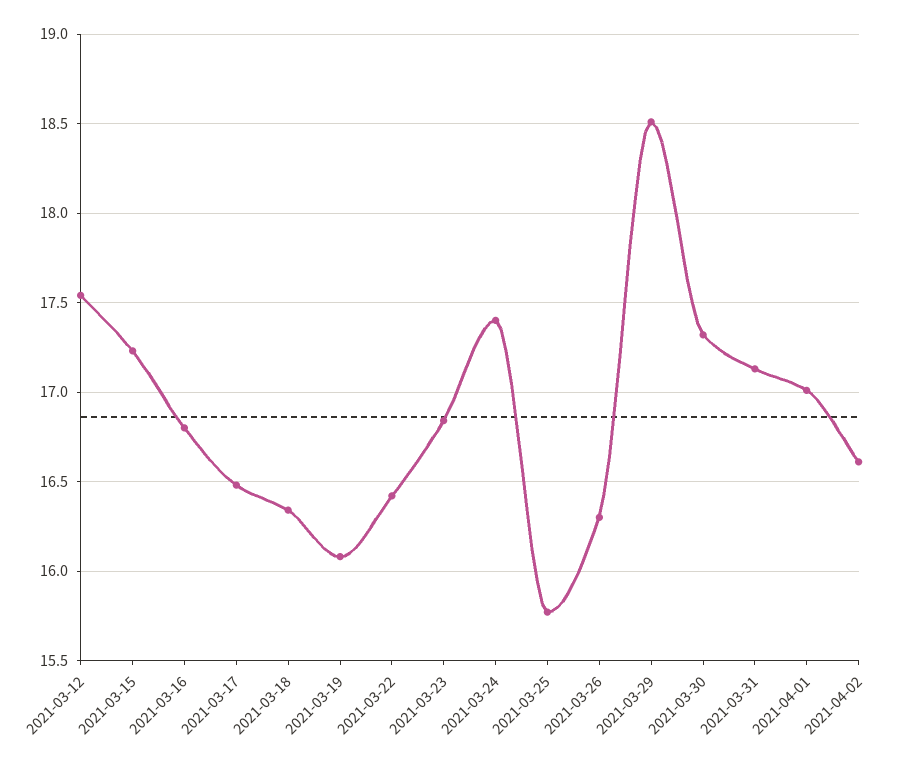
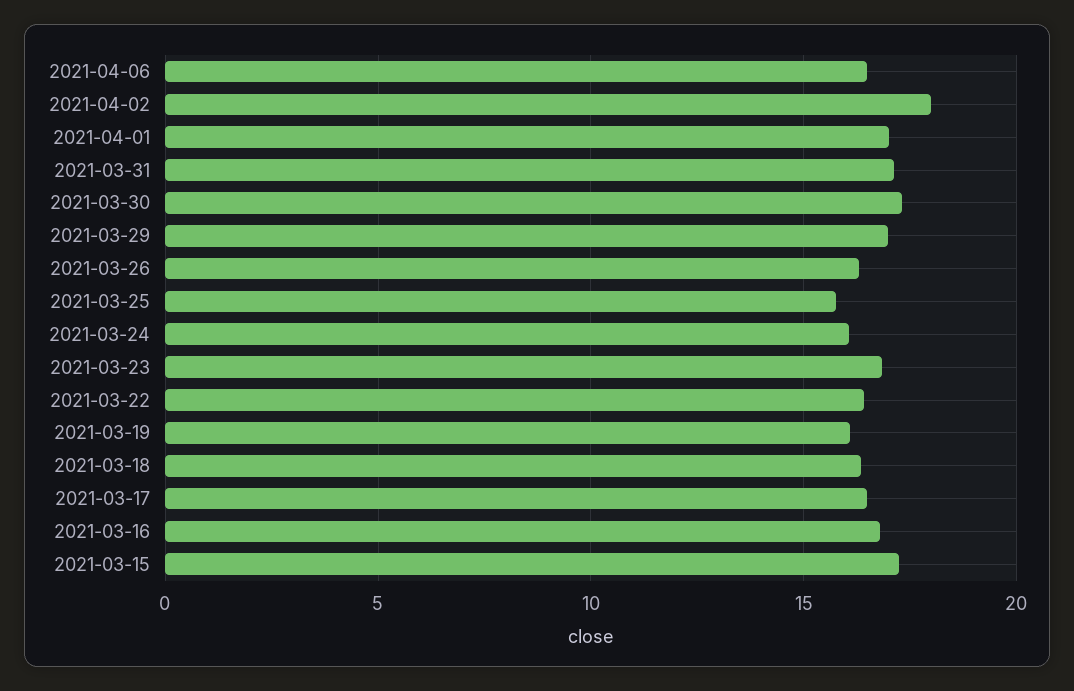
2021-03-12: 17.55 -> none
2021-03-24: 17.4 -> 16
2021-03-29: 18.5 -> 17
2021-04-02: 16.6 -> 18
2021-04-06: none -> 16.5

